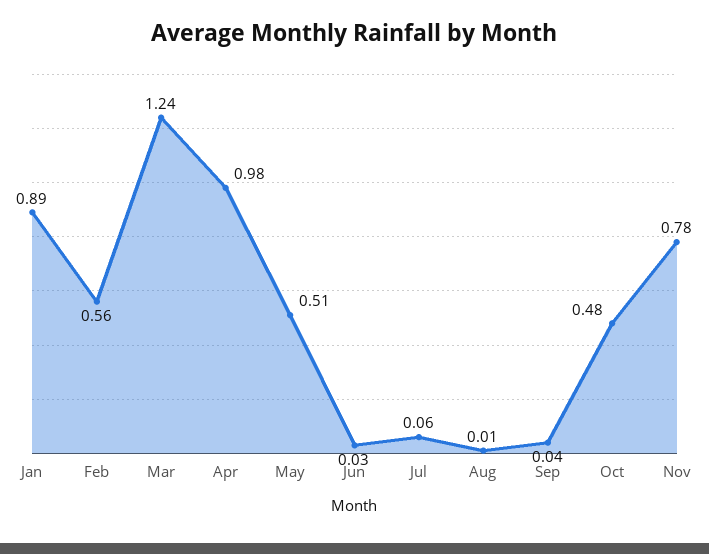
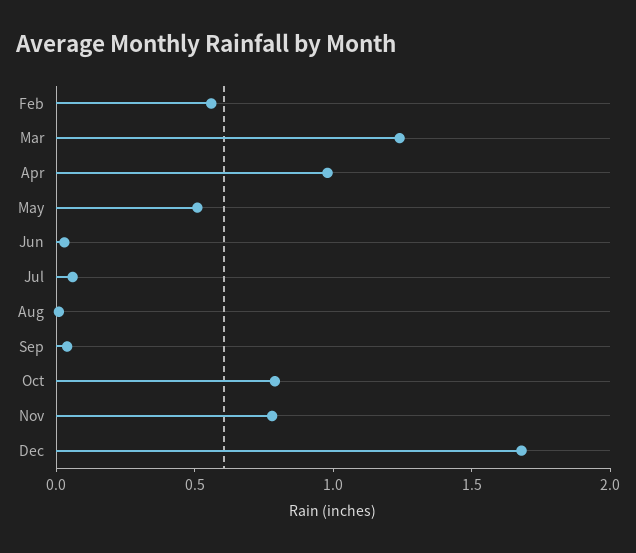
Jan: 0.89 -> none
Oct: 0.48 -> 0.8
Dec: none -> 1.7

